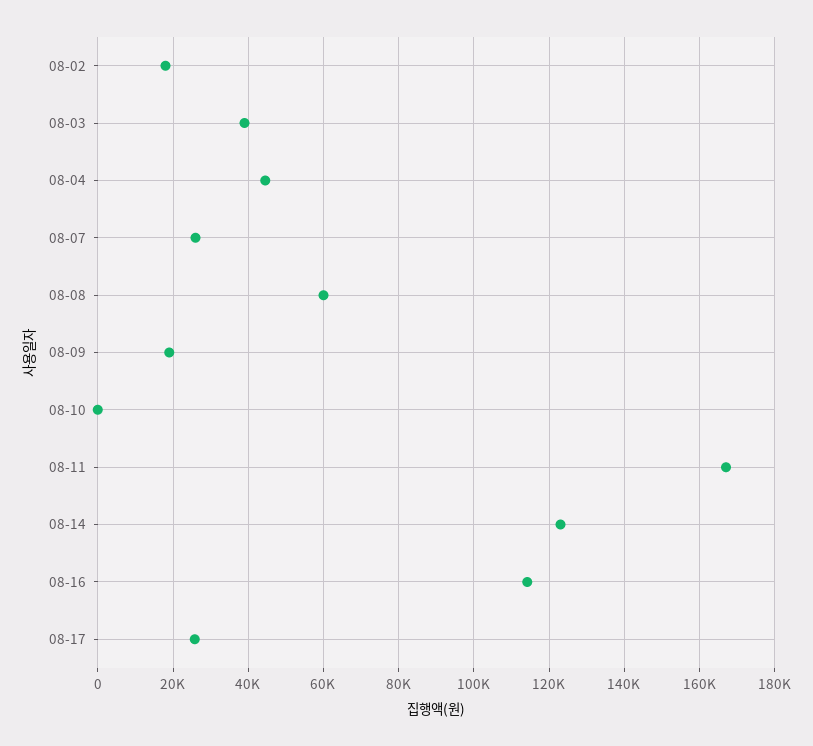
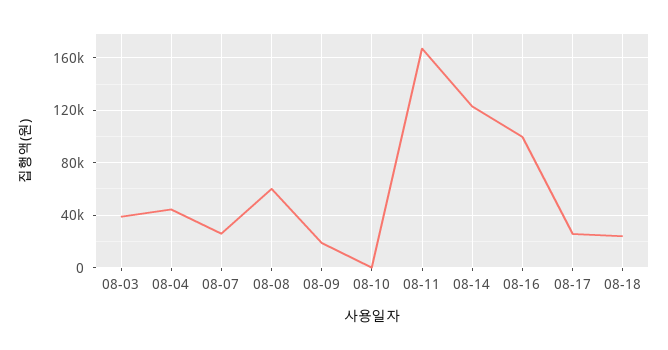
08-02: 18000 -> none
08-16: 114000 -> 100000
08-18: none -> 25000

